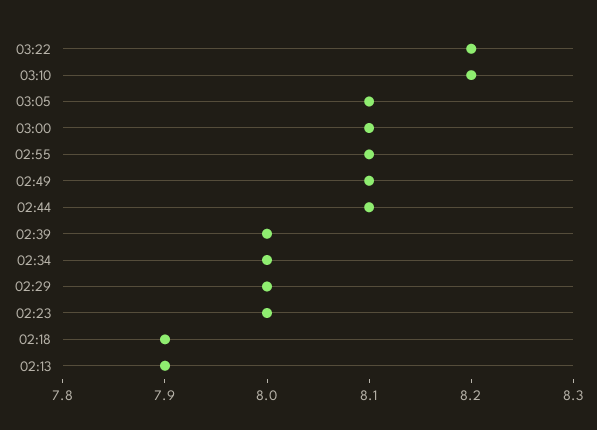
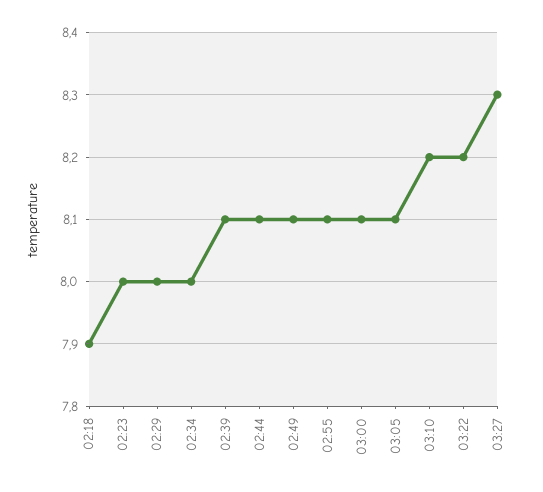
02:39: 8 -> 8.1
02:13: 7.9 -> none
03:27: none -> 8.3

